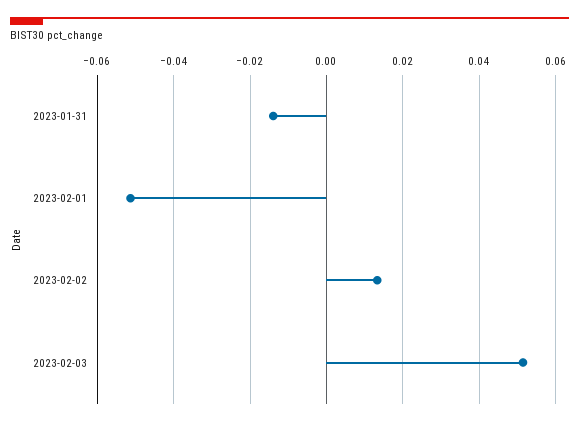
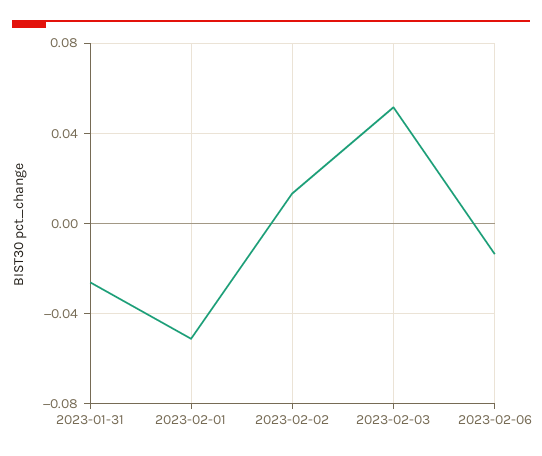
2023-01-31: -0.014 -> -0.025
2023-02-06: none -> -0.015

